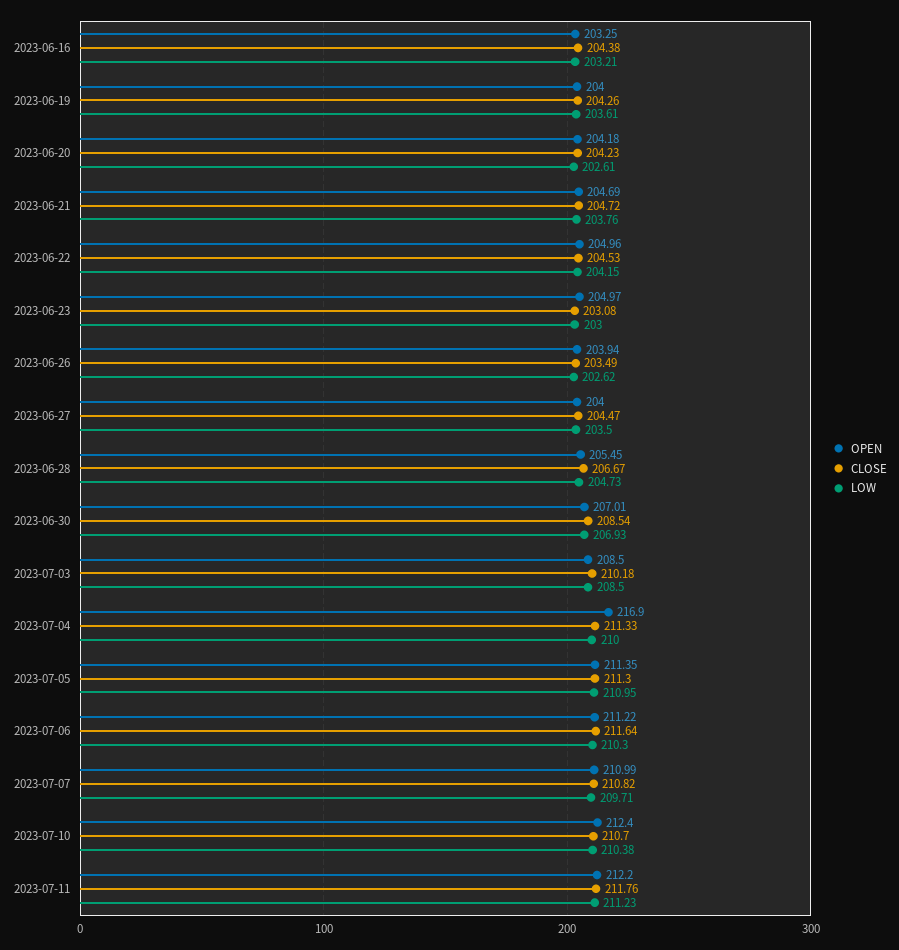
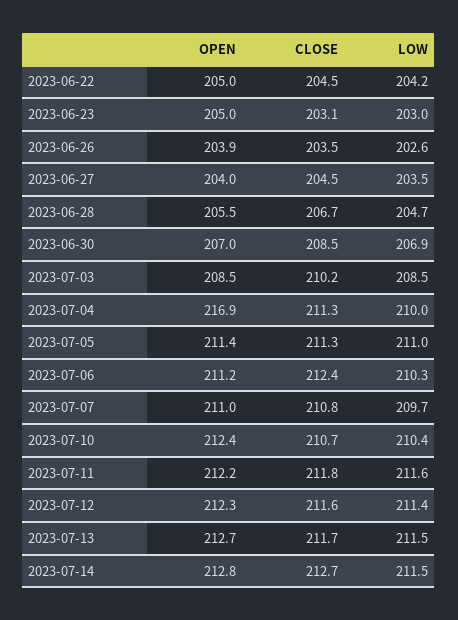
OPEN, 2023-06-16: 203.25 -> none
CLOSE, 2023-06-16: 204.38 -> none
LOW, 2023-06-16: 203.21 -> none
OPEN, 2023-06-19: 204 -> none
CLOSE, 2023-06-19: 204.26 -> none
LOW, 2023-06-19: 203.61 -> none
OPEN, 2023-06-20: 204.18 -> none
CLOSE, 2023-06-20: 204.23 -> none
LOW, 2023-06-20: 202.61 -> none
OPEN, 2023-06-21: 204.69 -> none
CLOSE, 2023-06-21: 204.72 -> none
LOW, 2023-06-21: 203.76 -> none
CLOSE, 2023-07-06: 211.64 -> 212.4
LOW, 2023-07-11: 211.23 -> 211.6
OPEN, 2023-07-12: none -> 212.3
CLOSE, 2023-07-12: none -> 211.6
LOW, 2023-07-12: none -> 211.4
OPEN, 2023-07-13: none -> 212.7
CLOSE, 2023-07-13: none -> 211.7
LOW, 2023-07-13: none -> 211.5
OPEN, 2023-07-14: none -> 212.8
CLOSE, 2023-07-14: none -> 212.7
LOW, 2023-07-14: none -> 211.5

